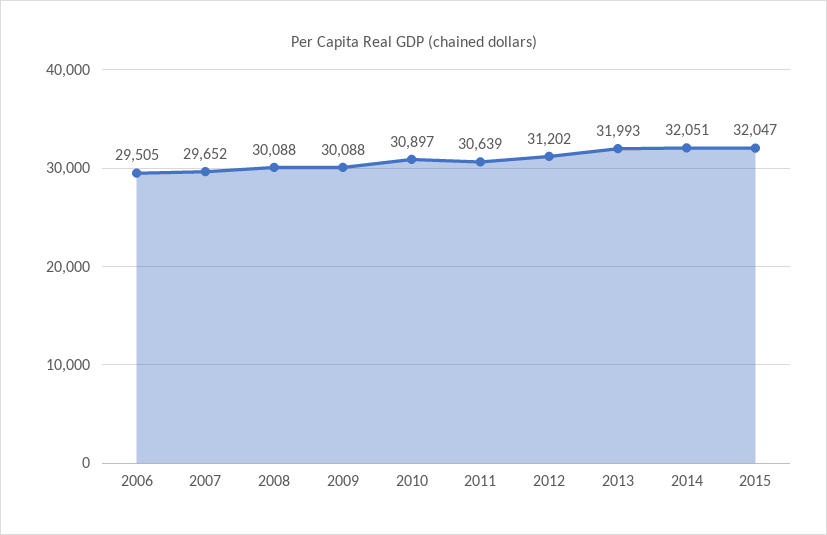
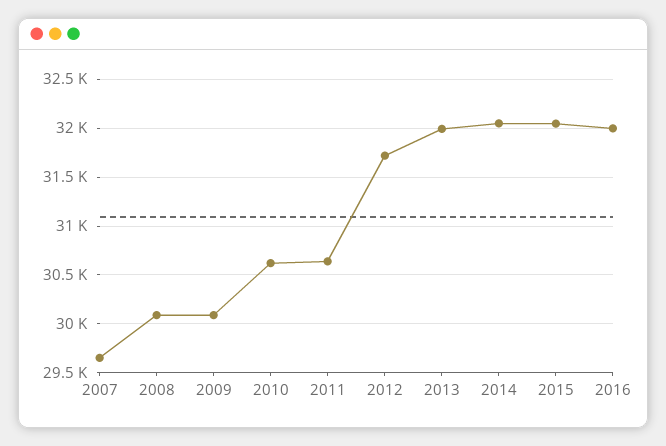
2006: 29505 -> none
2010: 30897 -> 30600
2012: 31202 -> 31700
2016: none -> 32000

